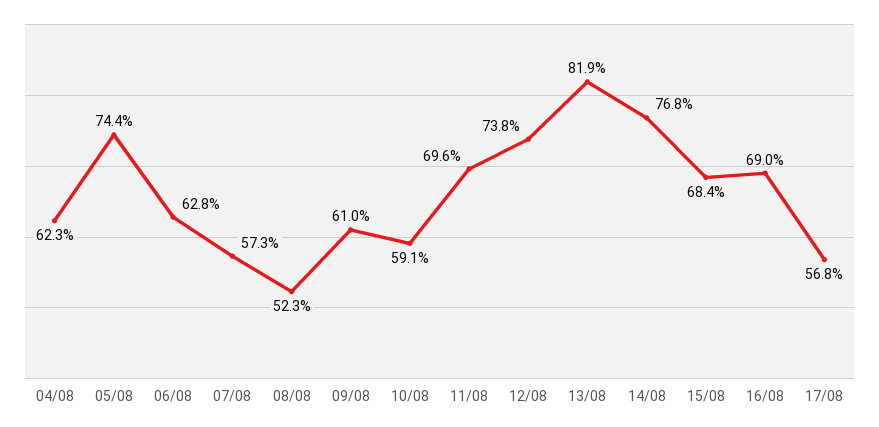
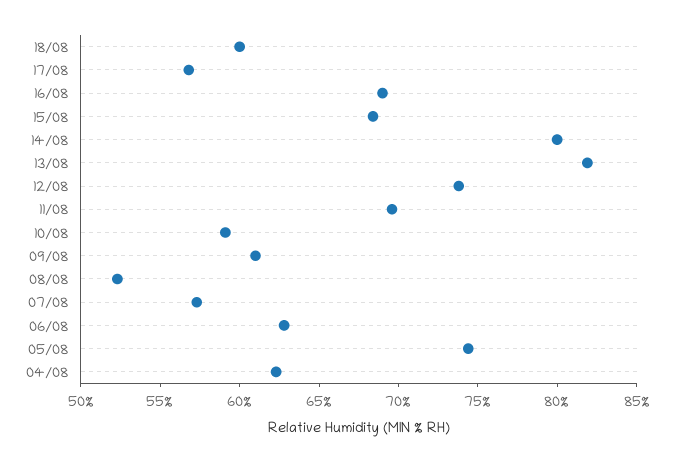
14/08: 76.8 -> 80
18/08: none -> 60

